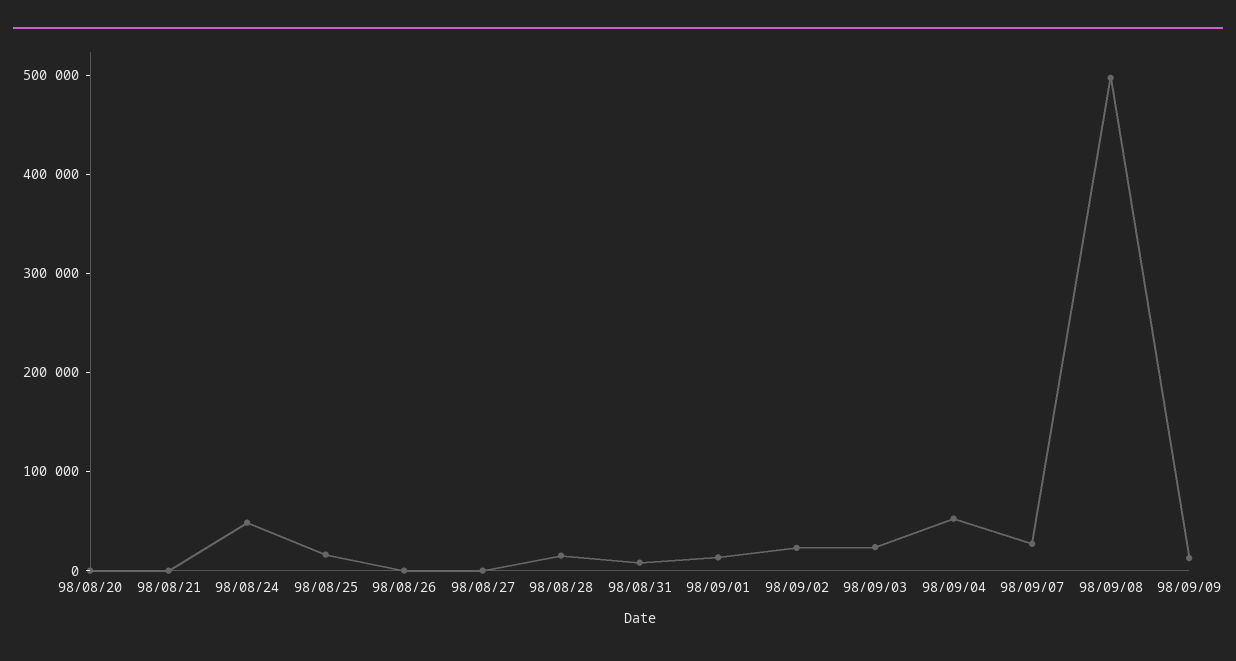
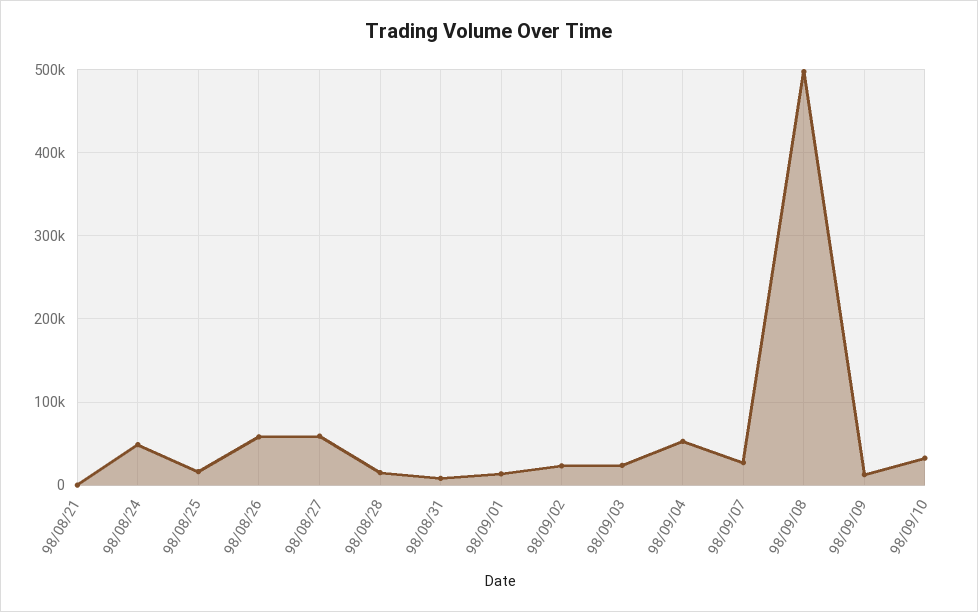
98/08/20: 0 -> none
98/08/26: 0 -> 60000
98/08/27: 0 -> 60000
98/09/10: none -> 30000

